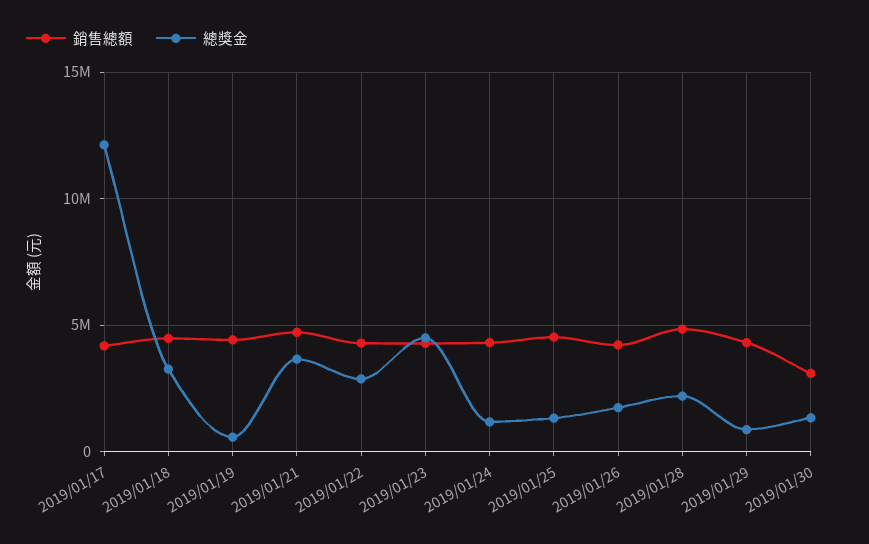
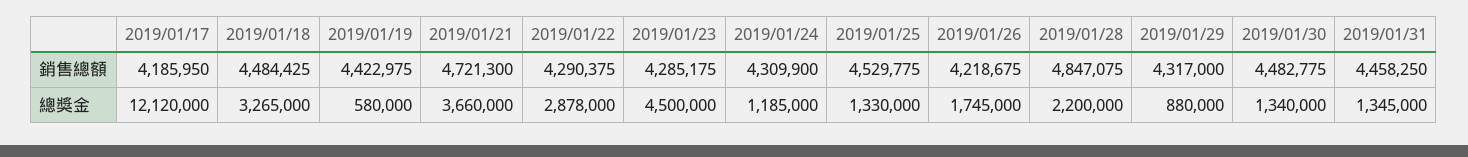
銷售總額, 2019/01/30: 3000000 -> 4482775
銷售總額, 2019/01/31: none -> 4458250
總獎金, 2019/01/31: none -> 1345000

